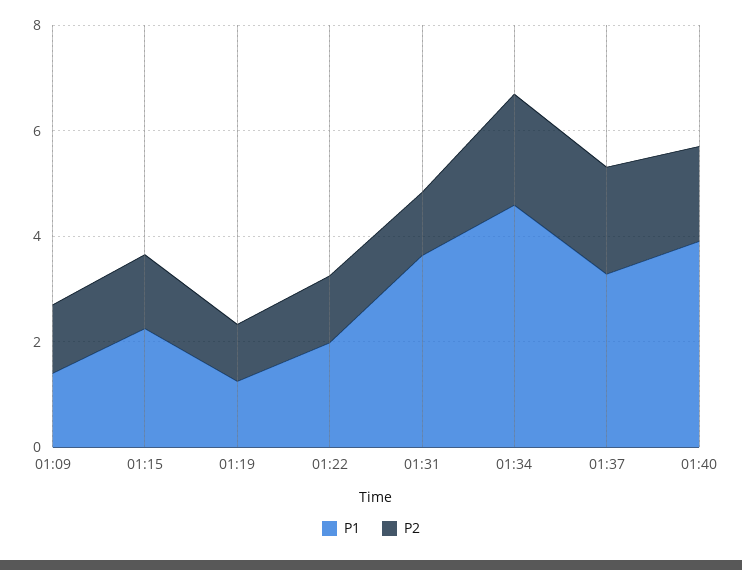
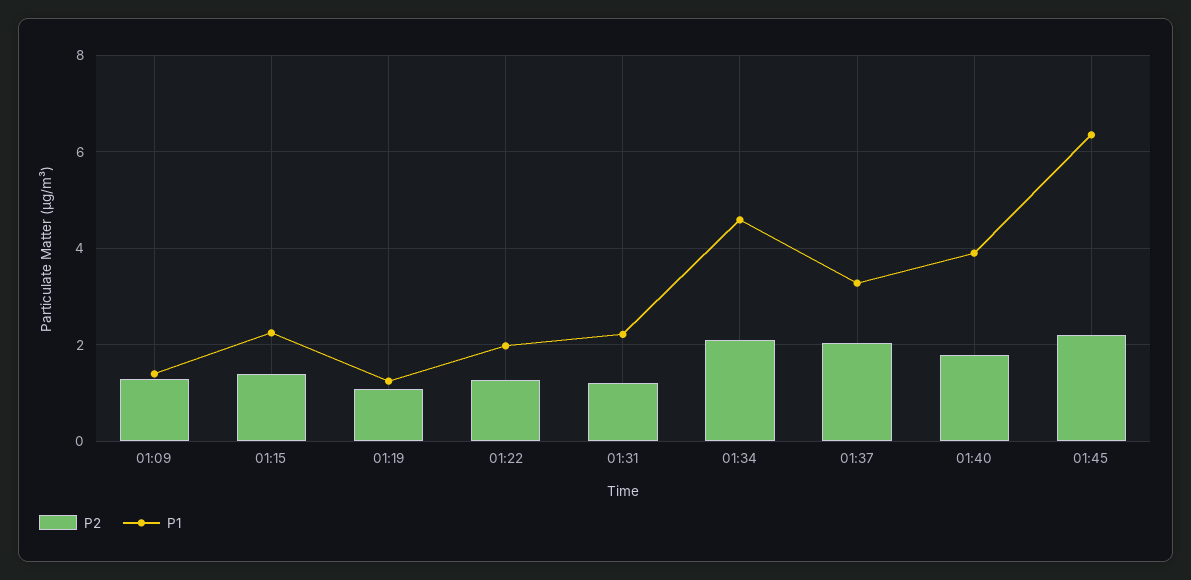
P1, 01:31: 3.5 -> 2.2
P2, 01:45: none -> 2.2
P1, 01:45: none -> 6.4

